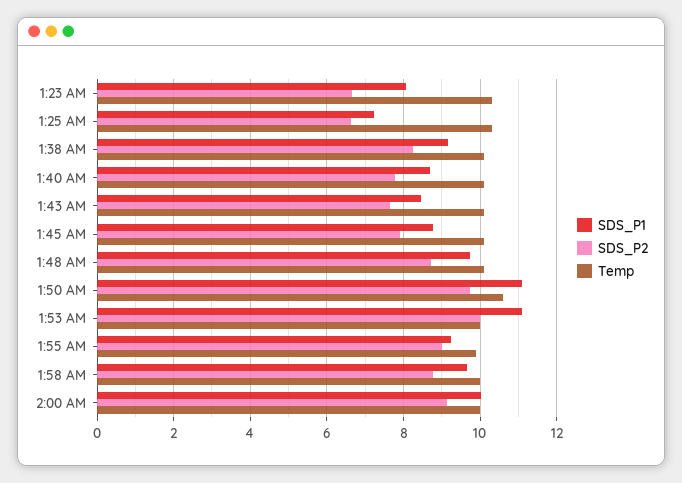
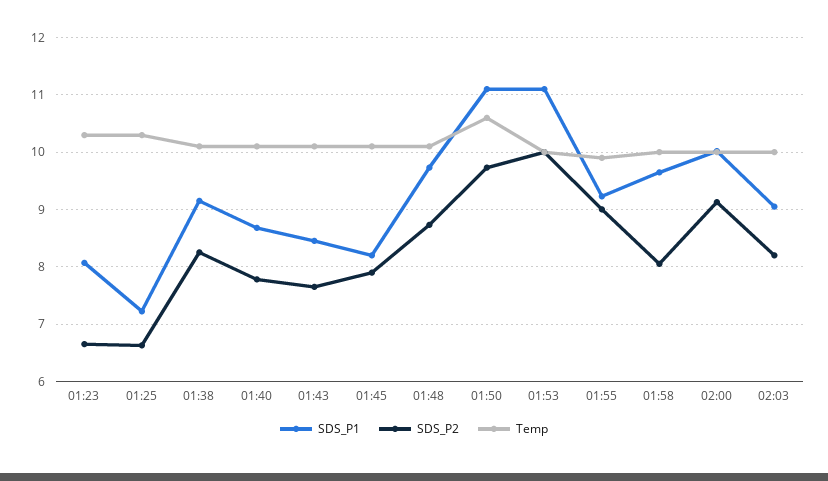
SDS_P1, 1:45 AM: 8.8 -> 8.2
SDS_P2, 1:58 AM: 8.8 -> 8
SDS_P1, 02:03: none -> 9
SDS_P2, 02:03: none -> 8.2
Temp, 02:03: none -> 10

